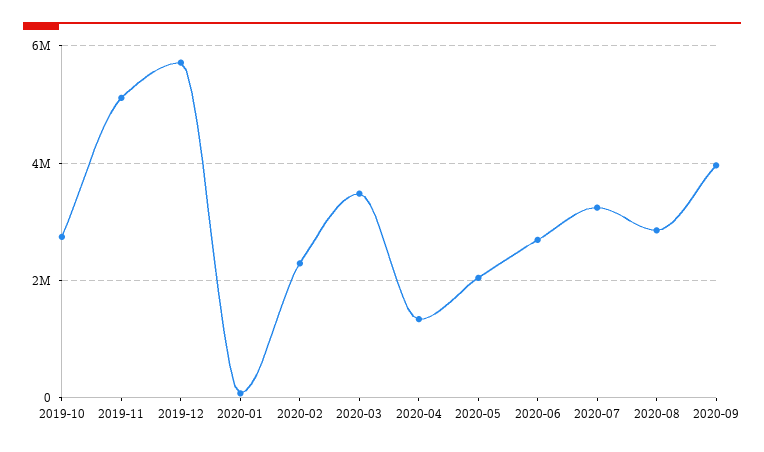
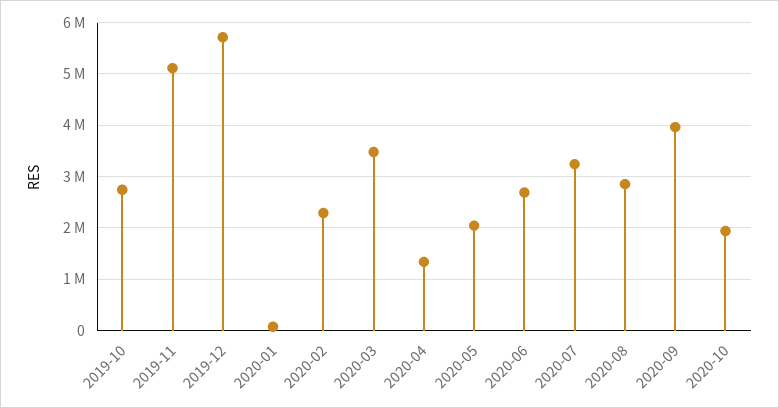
2020-10: none -> 2000000

